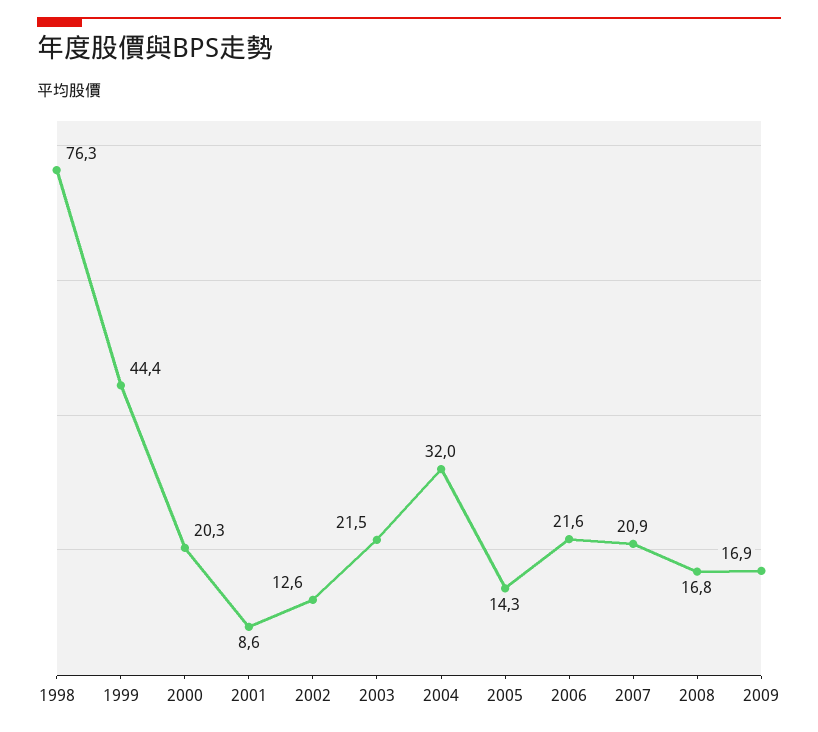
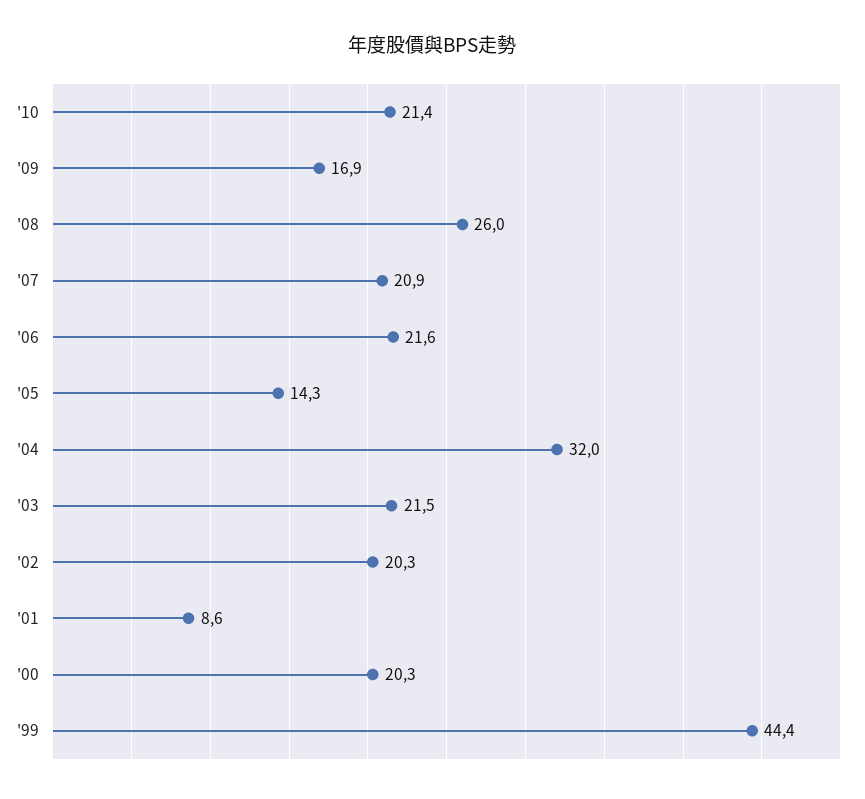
1998: 76.3 -> none
2002: 12.6 -> 20.3
2008: 16.8 -> 26
'10: none -> 21.4

